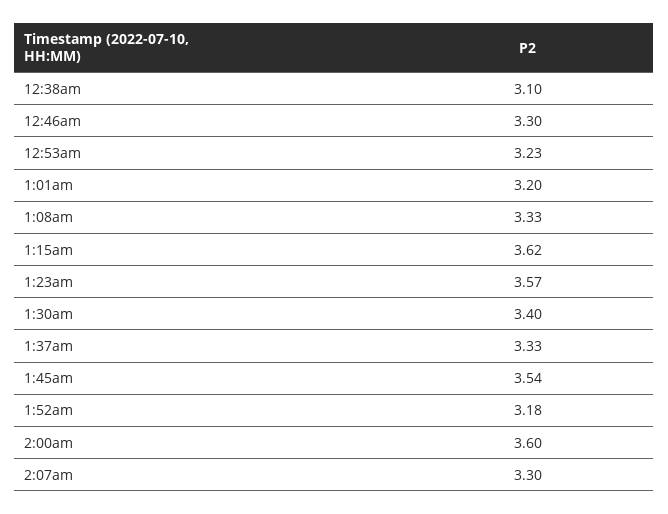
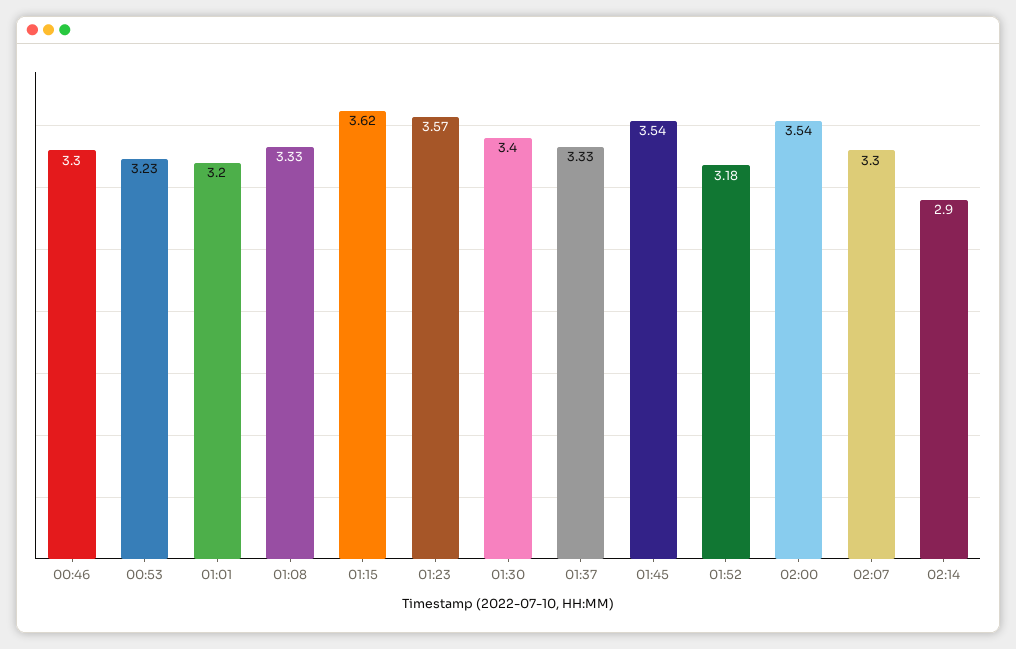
12:38am: 3.1 -> none
2:00am: 3.6 -> 3.54
02:14: none -> 2.9

